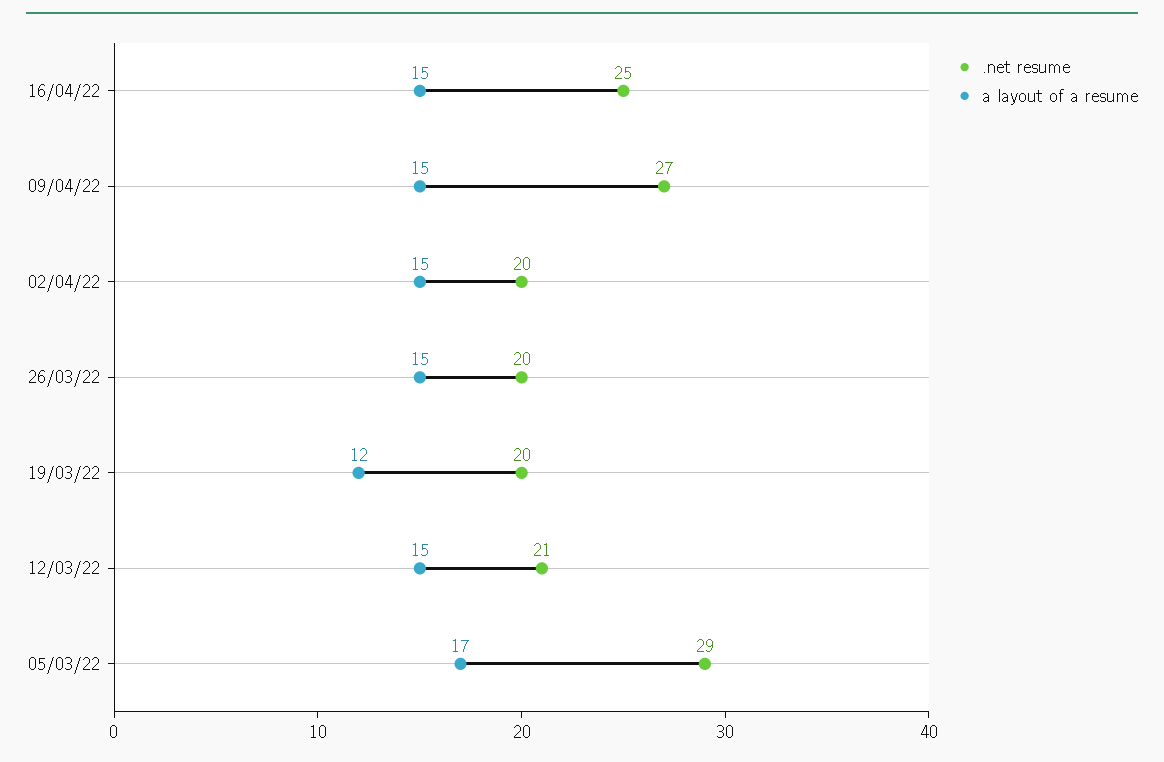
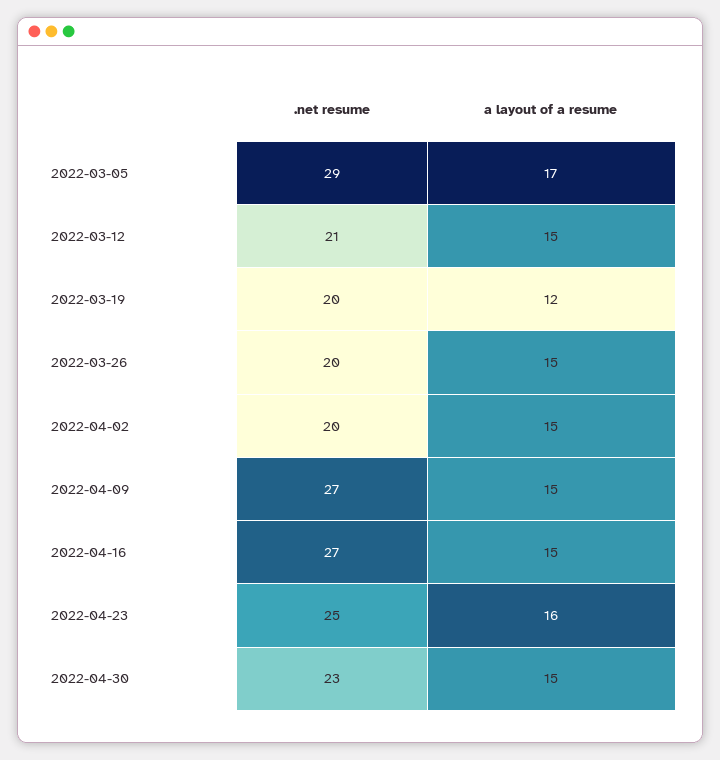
.net resume, 16/04/22: 25 -> 27
.net resume, 2022-04-23: none -> 25
a layout of a resume, 2022-04-23: none -> 16
.net resume, 2022-04-30: none -> 23
a layout of a resume, 2022-04-30: none -> 15

